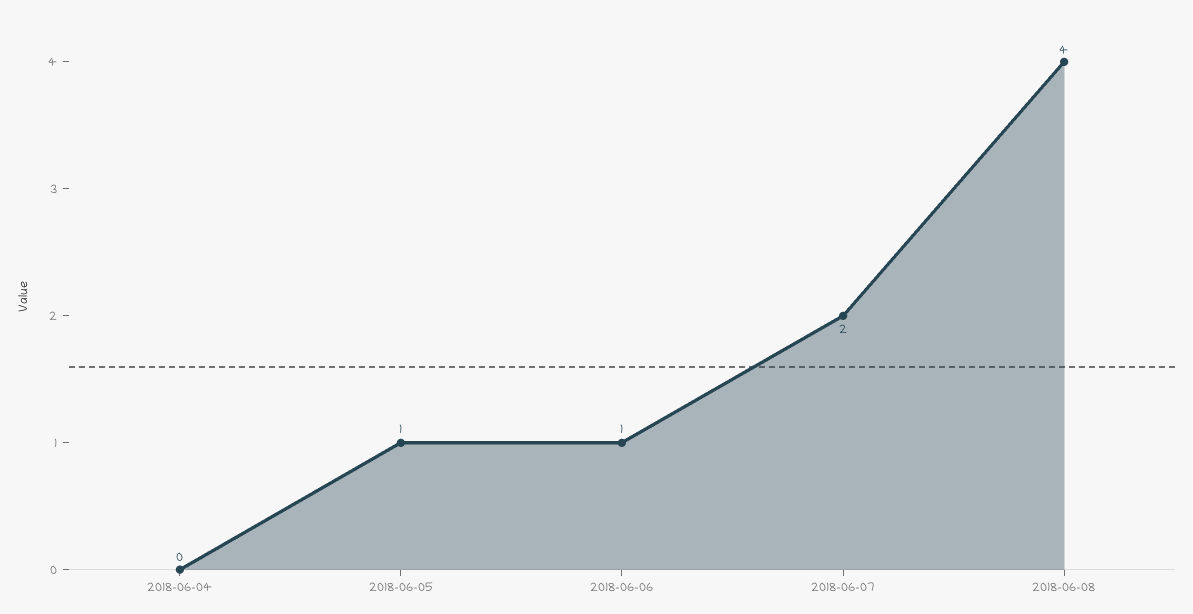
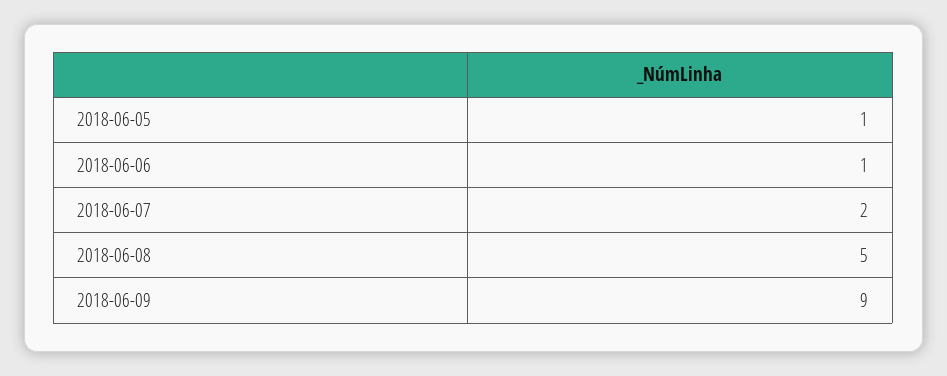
2018-06-04: 0 -> none
2018-06-08: 4 -> 5
2018-06-09: none -> 9

